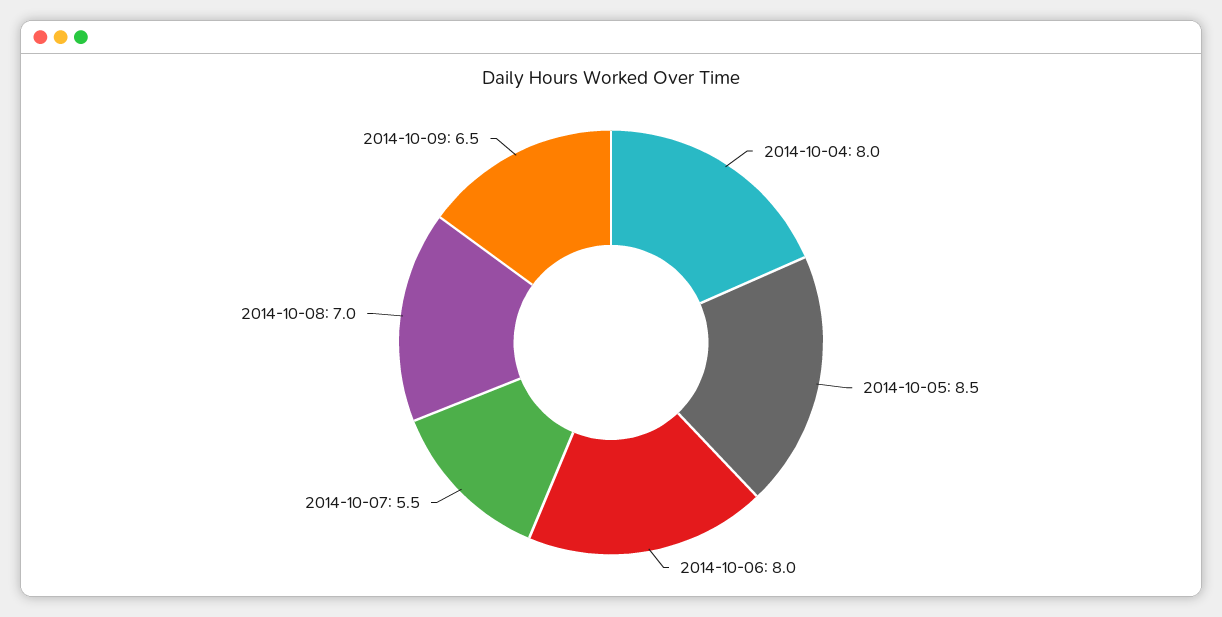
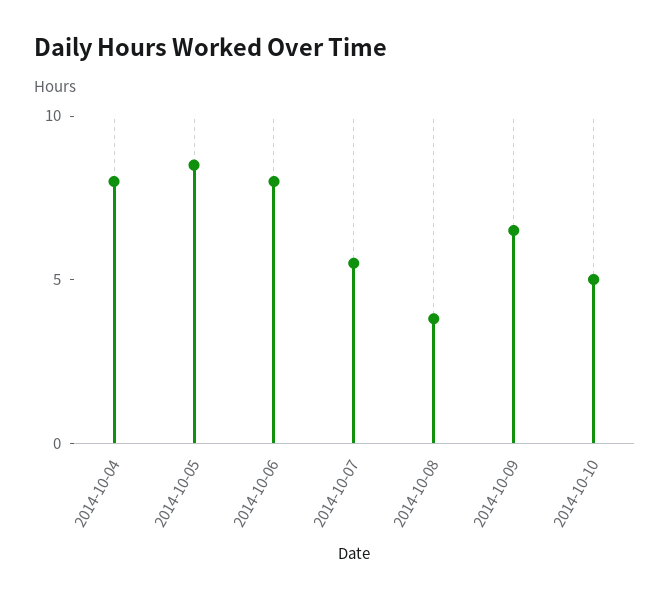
2014-10-08: 7 -> 4
2014-10-10: none -> 5

